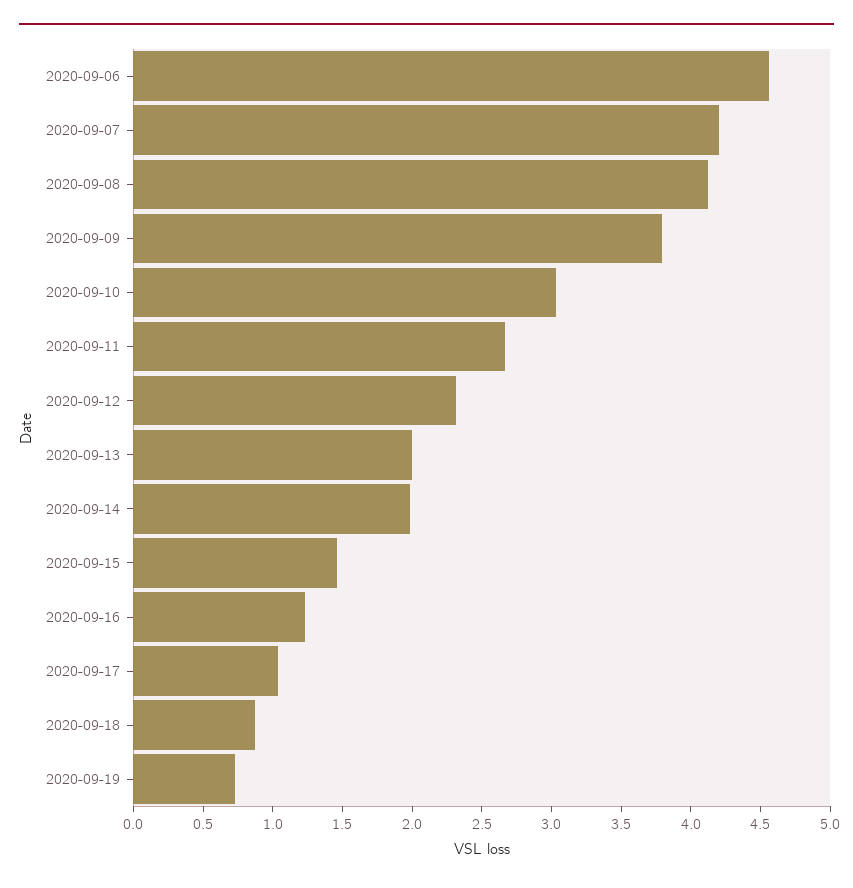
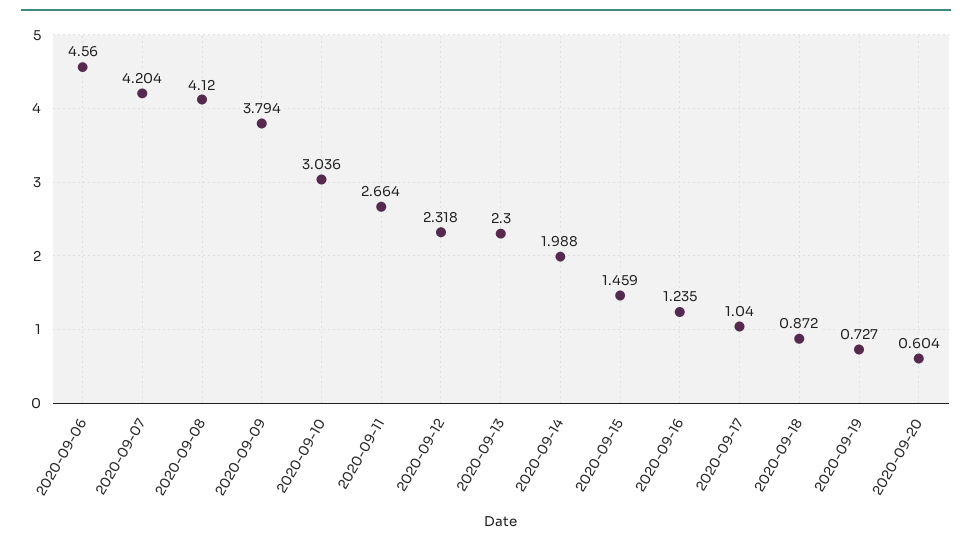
2020-09-13: 2 -> 2.3
2020-09-20: none -> 0.604

